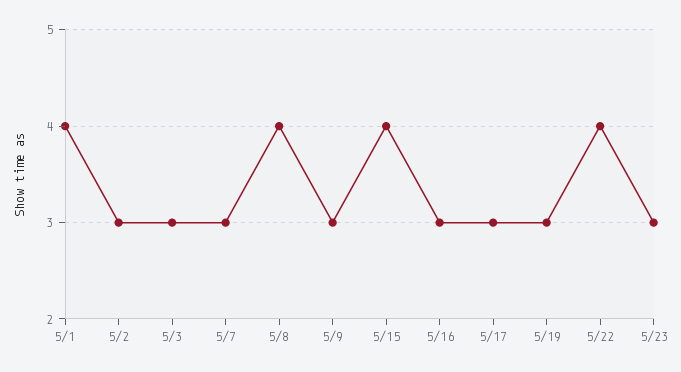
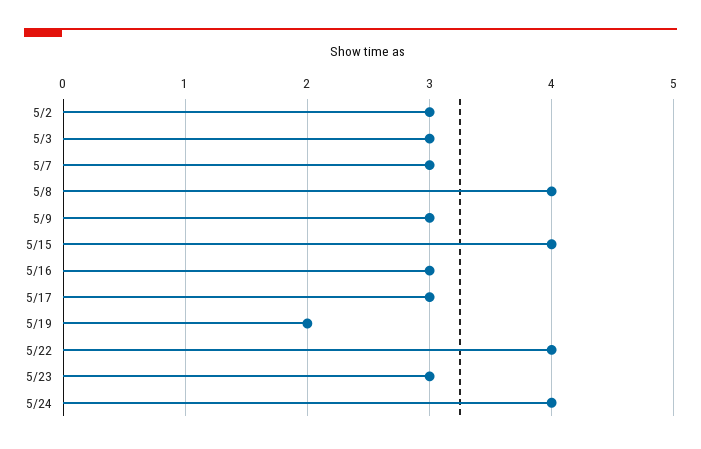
5/1: 4 -> none
5/19: 3 -> 2
5/24: none -> 4

